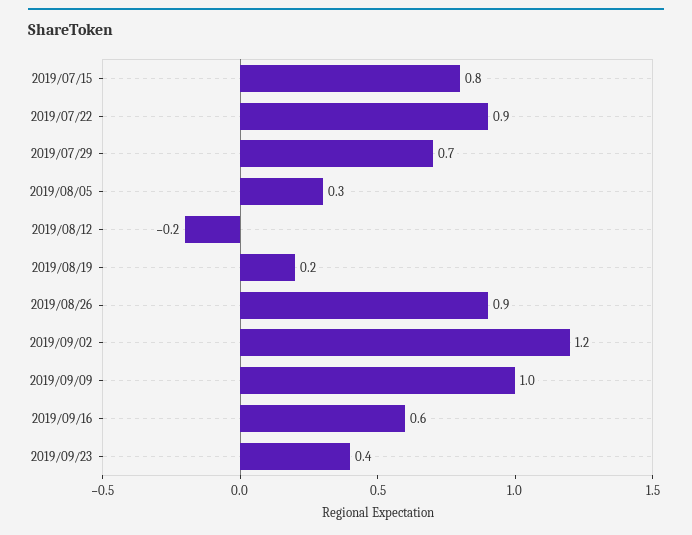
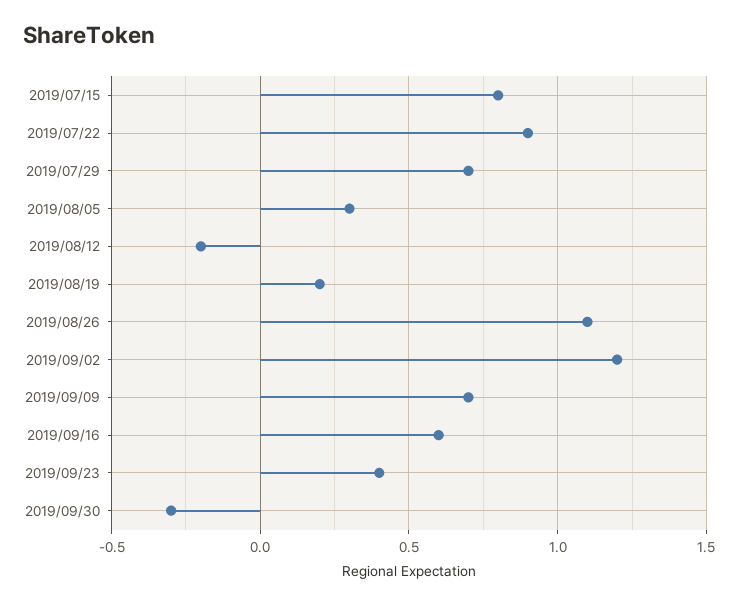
2019/08/26: 0.9 -> 1.1
2019/09/09: 1 -> 0.7
2019/09/30: none -> -0.3

